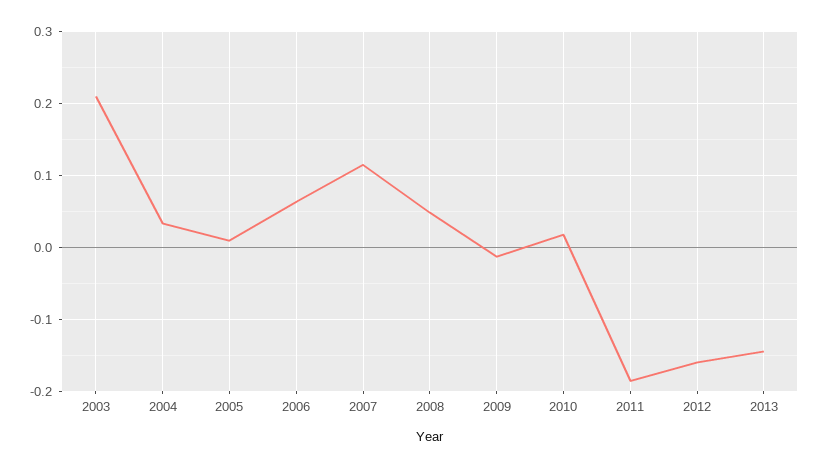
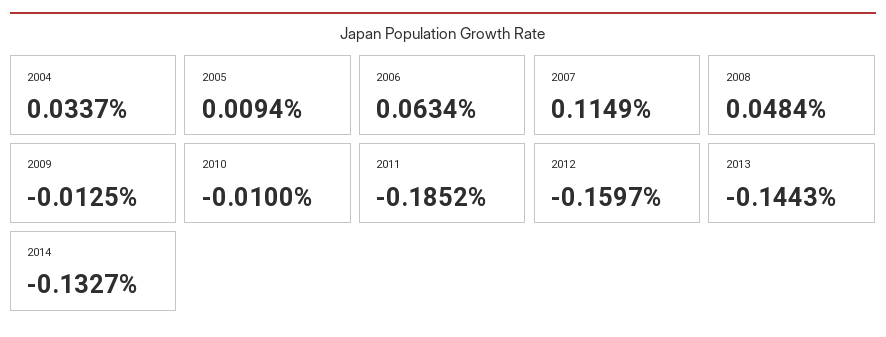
2003: 0.21 -> none
2010: 0.02 -> -0.01
2014: none -> -0.1327

